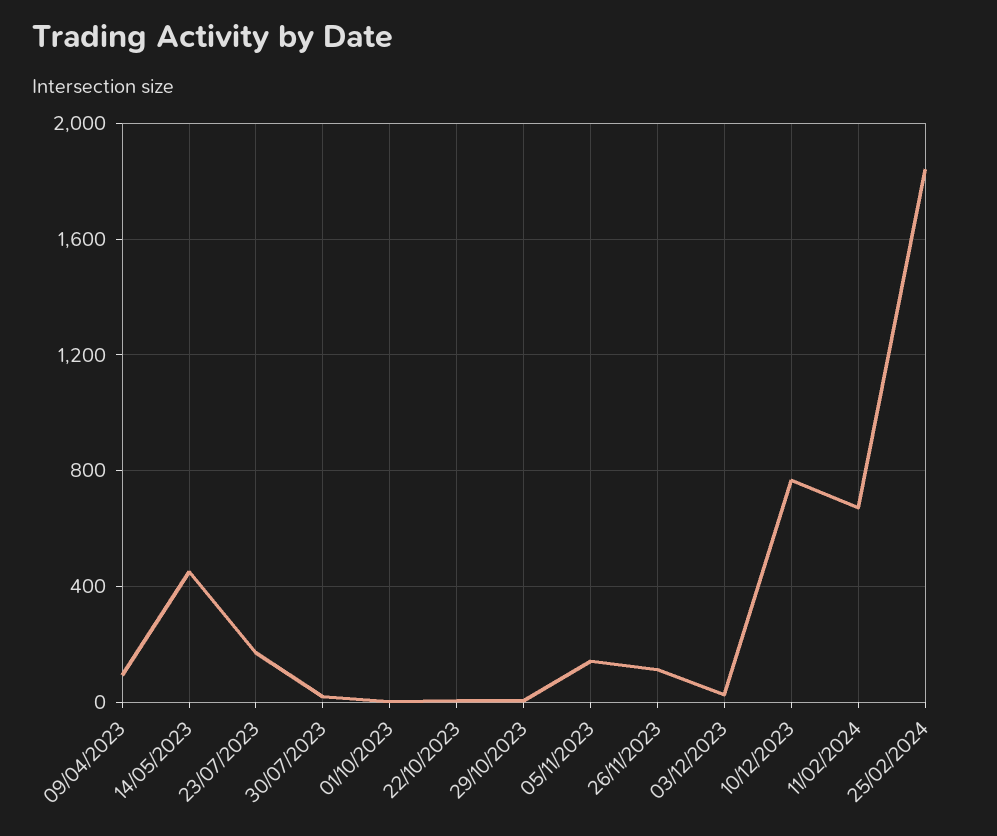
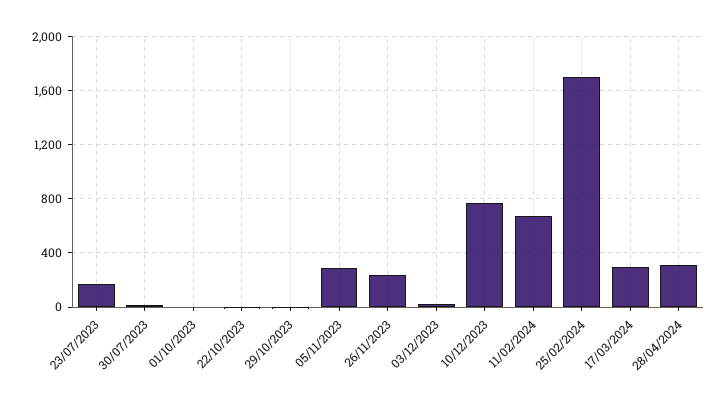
09/04/2023: 100 -> none
14/05/2023: 450 -> none
05/11/2023: 150 -> 300
26/11/2023: 100 -> 250
25/02/2024: 1850 -> 1700
17/03/2024: none -> 300
28/04/2024: none -> 300

